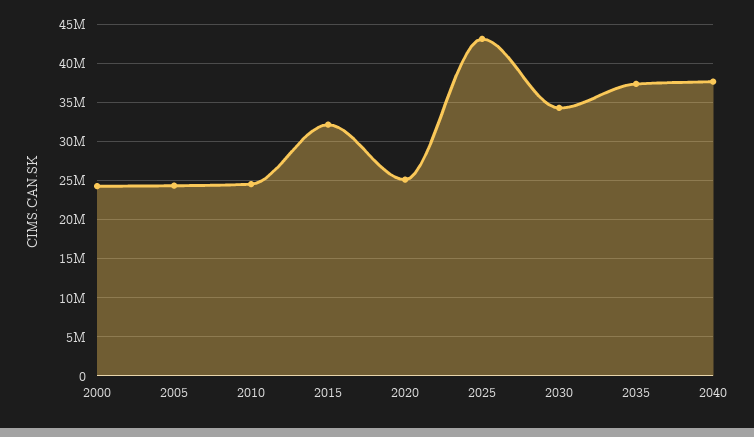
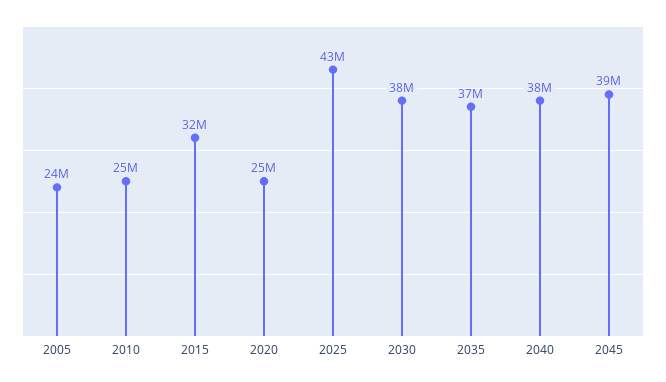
2000: 24000000 -> none
2030: 34000000 -> 38000000
2045: none -> 39000000

